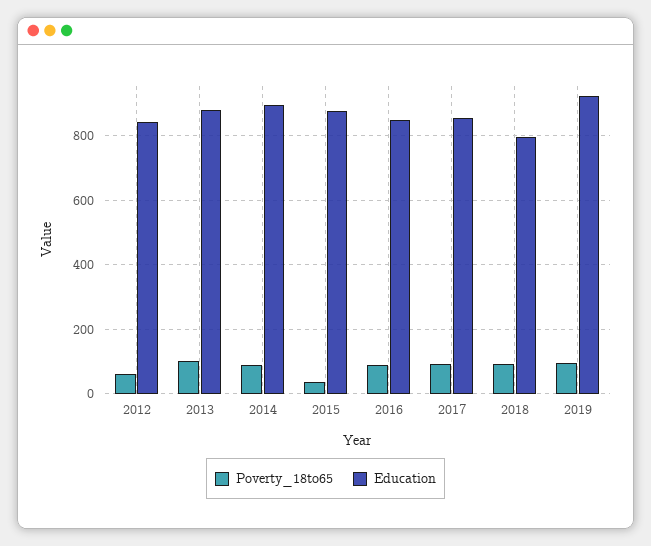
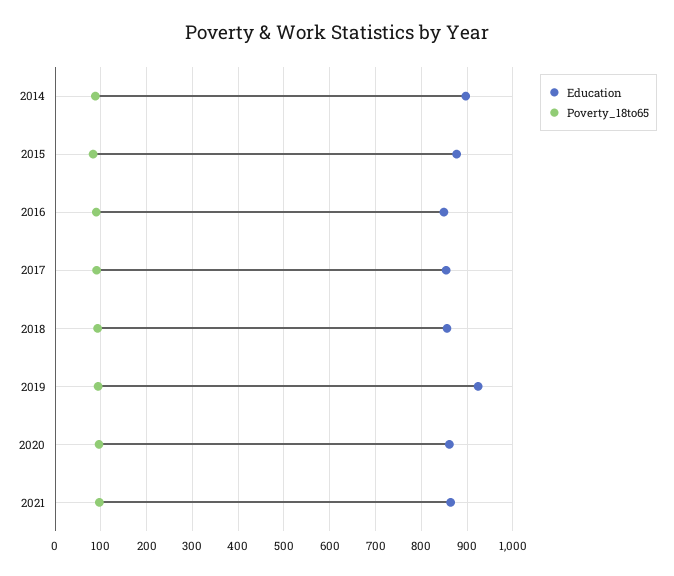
Poverty_18to65, 2012: 60 -> none
Education, 2012: 840 -> none
Poverty_18to65, 2013: 100 -> none
Education, 2013: 880 -> none
Poverty_18to65, 2015: 40 -> 80
Education, 2018: 800 -> 860
Education, 2020: none -> 860
Poverty_18to65, 2020: none -> 100
Education, 2021: none -> 860
Poverty_18to65, 2021: none -> 100

